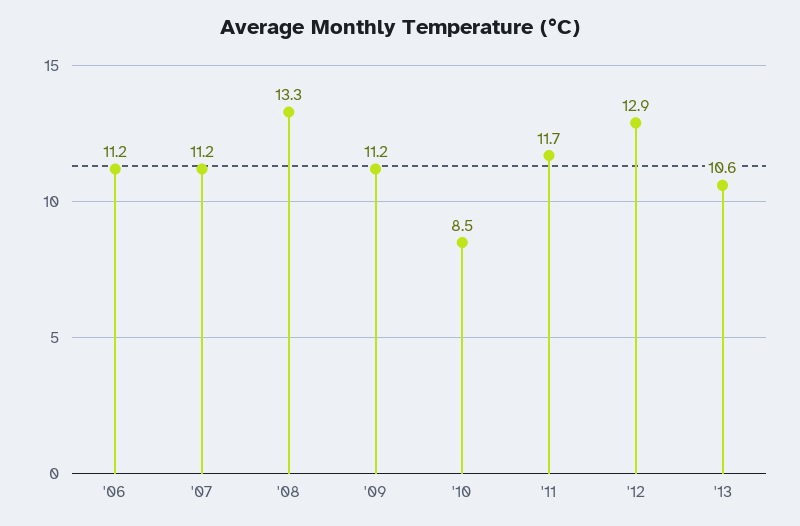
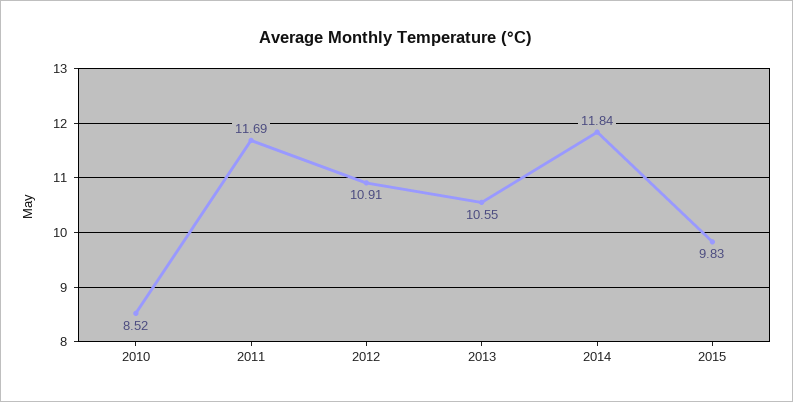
'06: 11.2 -> none
'07: 11.2 -> none
'08: 13.3 -> none
'09: 11.2 -> none
'12: 12.9 -> 10.91
2014: none -> 11.84
2015: none -> 9.83

